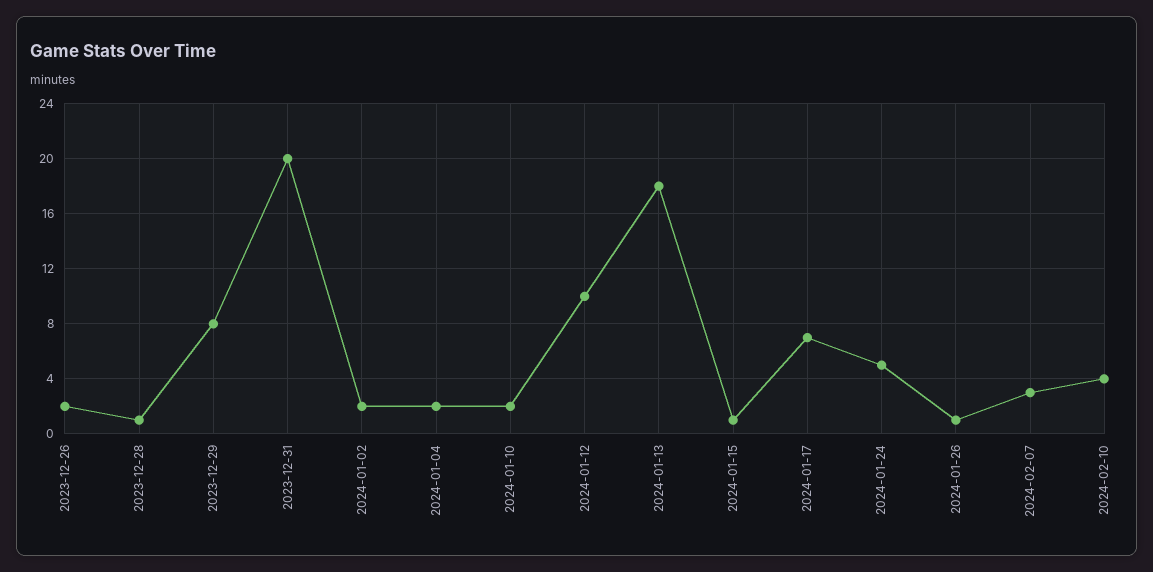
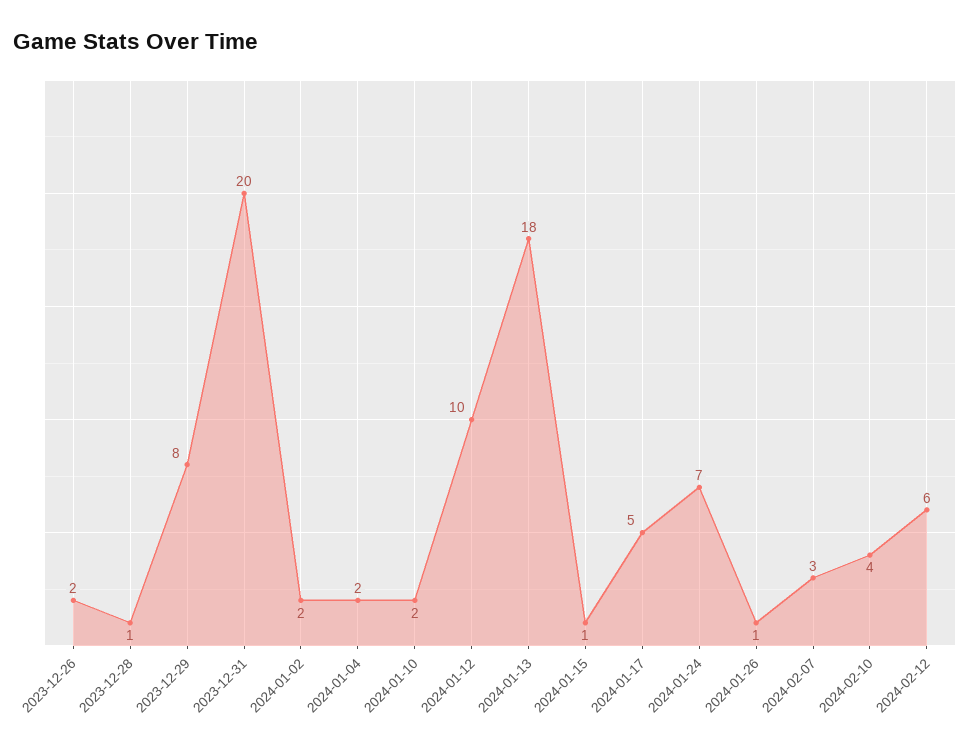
2024-01-17: 7 -> 5
2024-01-24: 5 -> 7
2024-02-12: none -> 6

